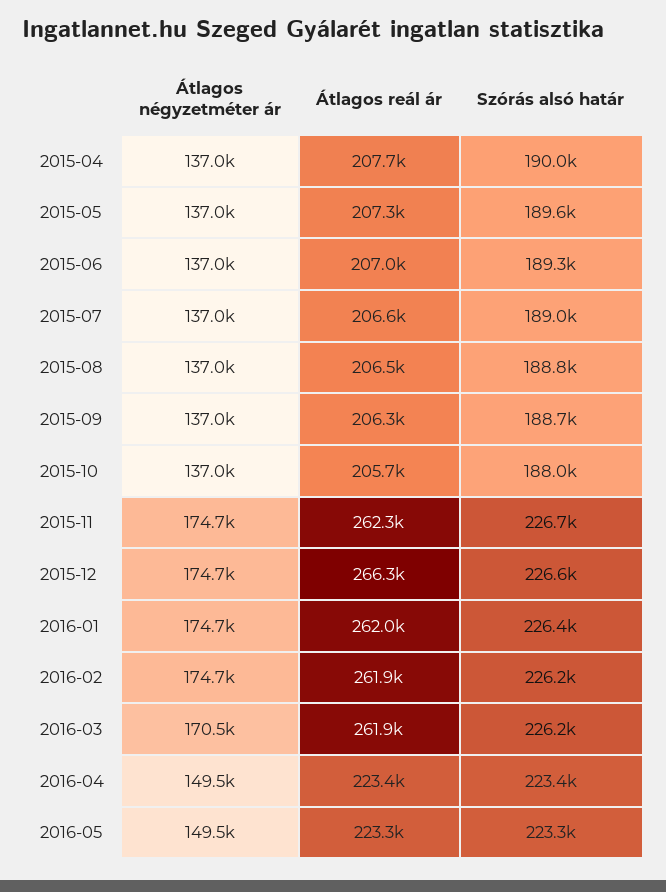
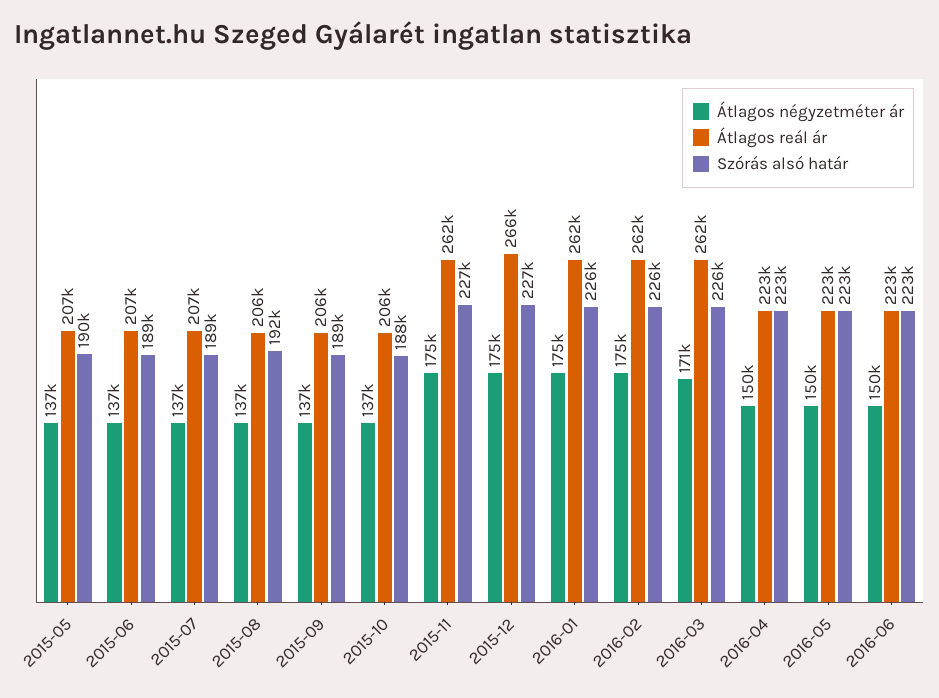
Átlagos négyzetméter ár, 2015-04: 137000 -> none
Átlagos reál ár, 2015-04: 207700 -> none
Szórás alsó határ, 2015-04: 190000 -> none
Szórás alsó határ, 2015-08: 188800 -> 192000
Átlagos négyzetméter ár, 2016-06: none -> 150000
Átlagos reál ár, 2016-06: none -> 223000
Szórás alsó határ, 2016-06: none -> 223000

